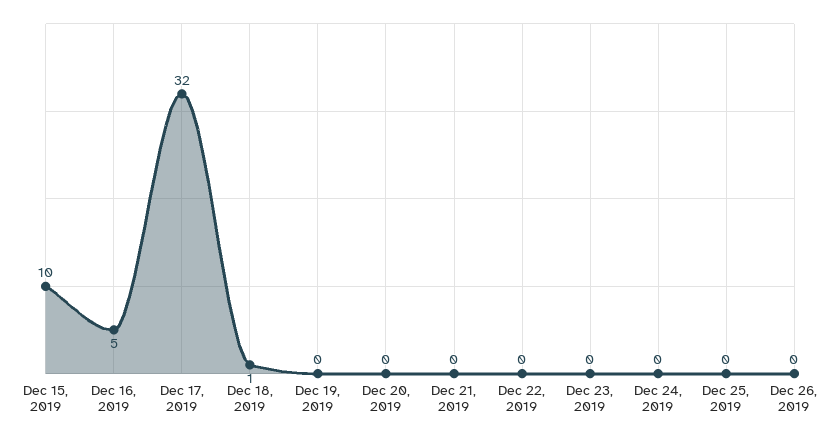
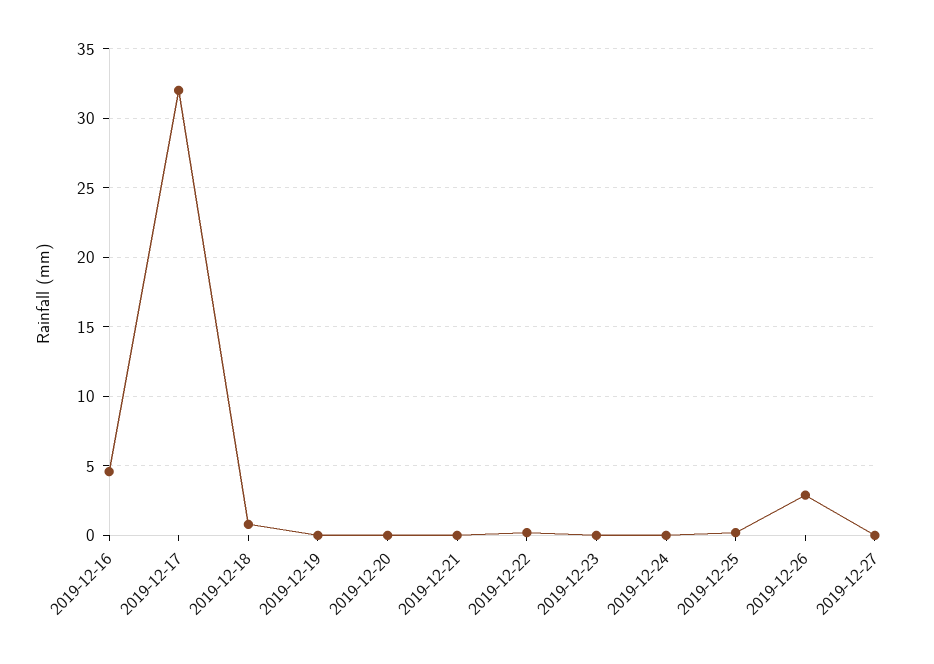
Dec 15, 2019: 10 -> none
Dec 26, 2019: 0 -> 3
2019-12-27: none -> 0

